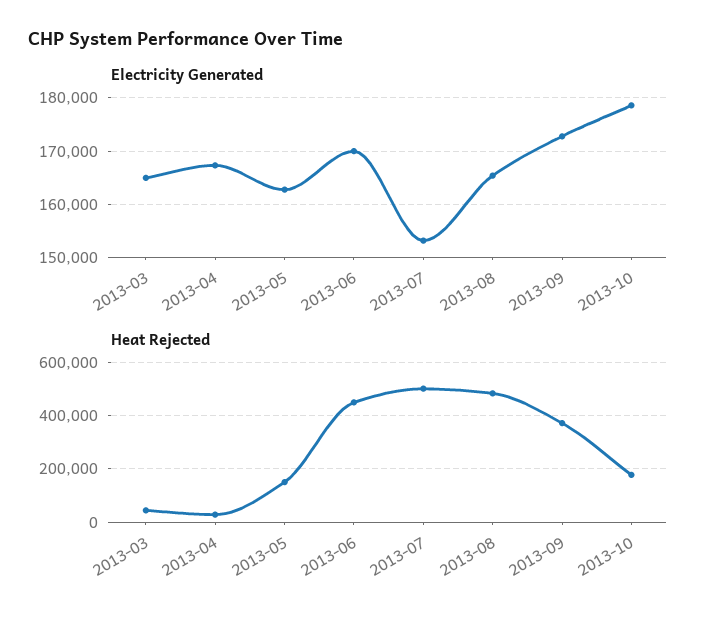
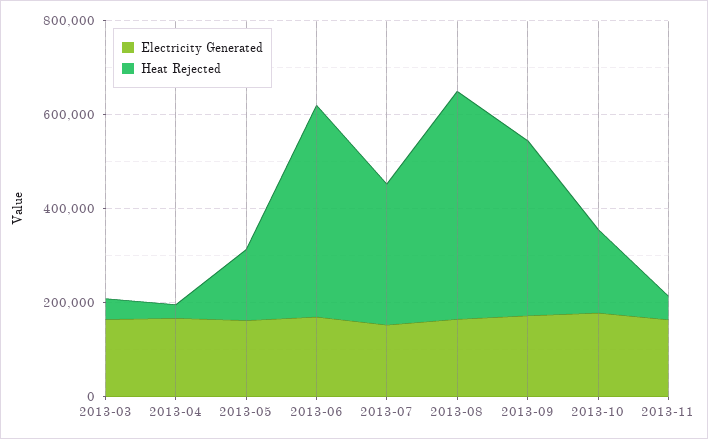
Heat Rejected, 2013-07: 500000 -> 300000
Electricity Generated, 2013-11: none -> 150000
Heat Rejected, 2013-11: none -> 50000

